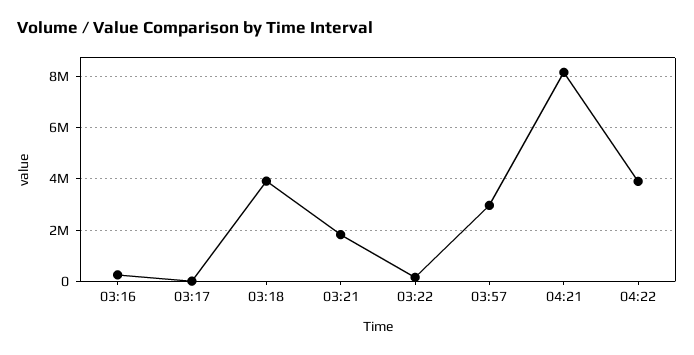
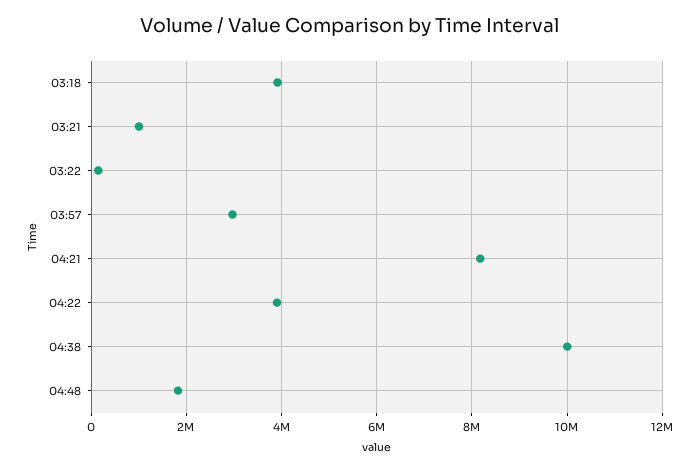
03:16: 250000 -> none
03:17: 0 -> none
03:21: 1750000 -> 1000000
04:38: none -> 10000000
04:48: none -> 1800000

